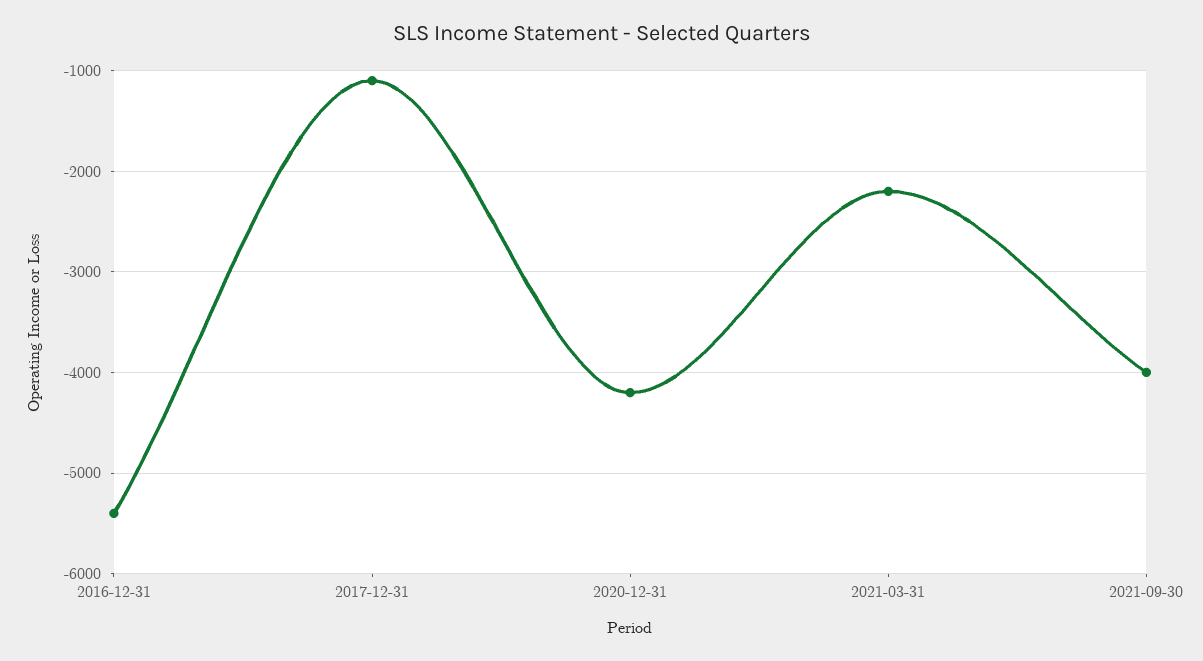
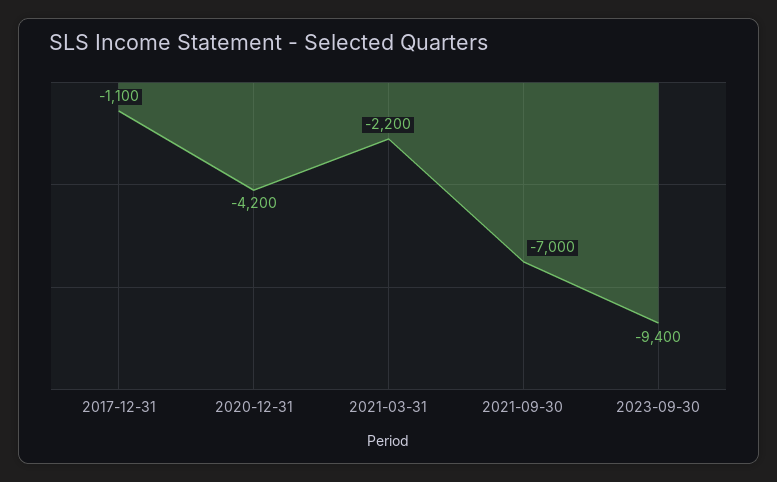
2016-12-31: -5400 -> none
2021-09-30: -4000 -> -7000
2023-09-30: none -> -9400

